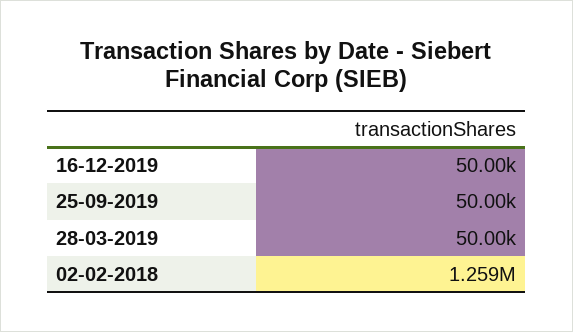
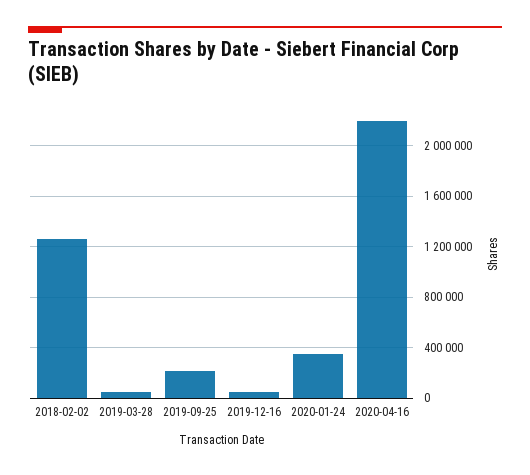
25-09-2019: 50000 -> 200000
2020-01-24: none -> 350000
2020-04-16: none -> 2200000

